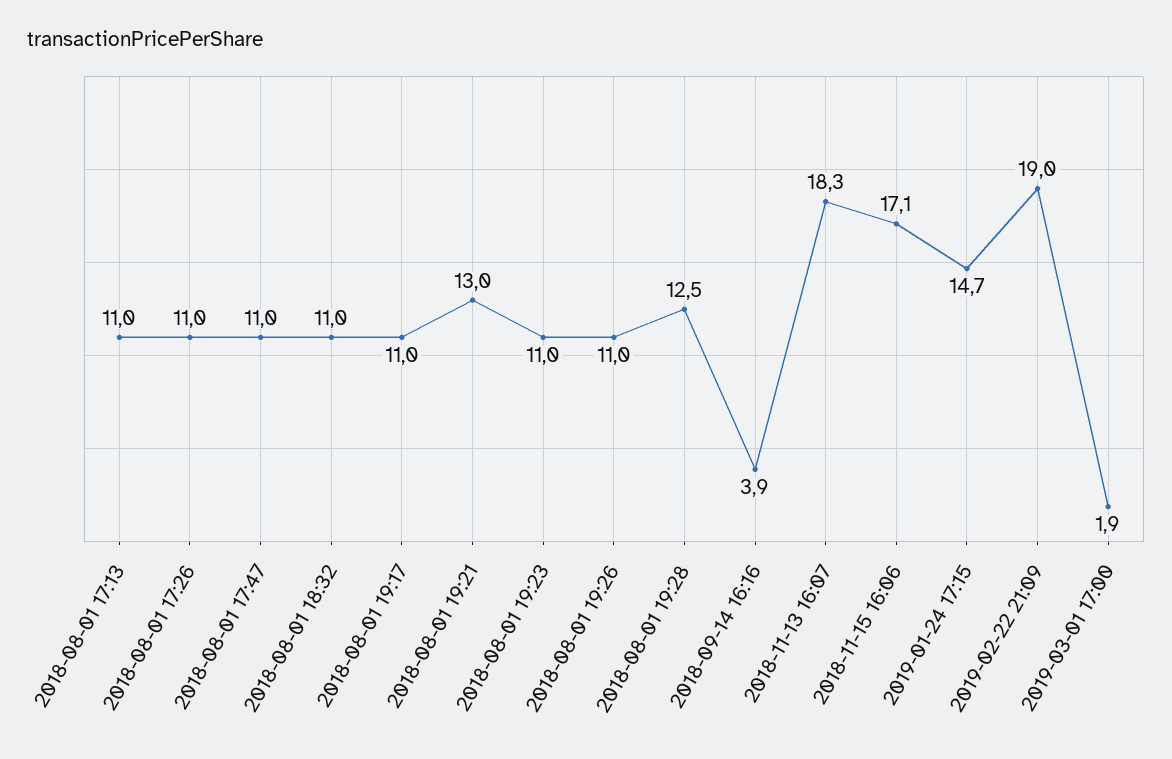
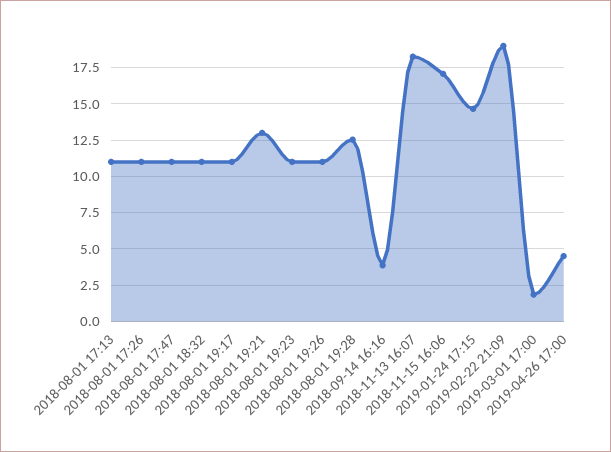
2019-04-26 17:00: none -> 4.5

